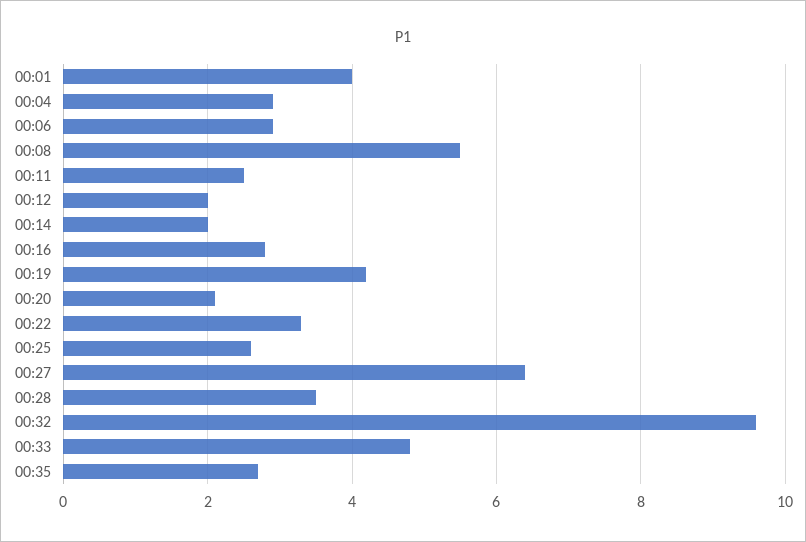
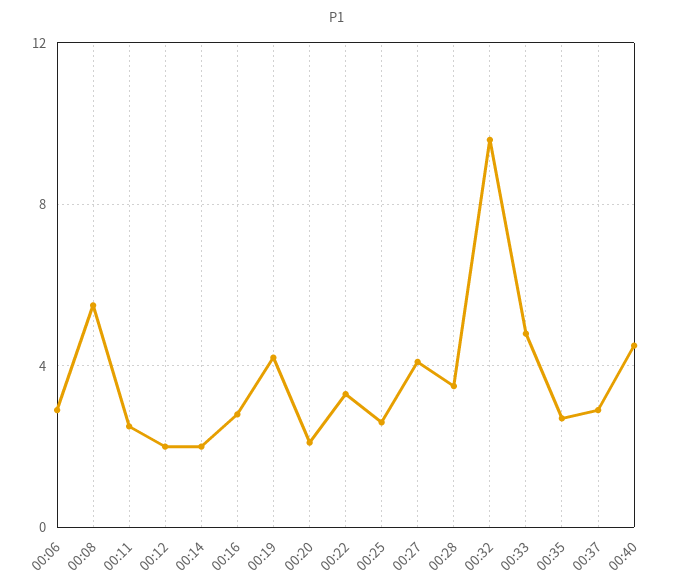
00:01: 4 -> none
00:04: 3 -> none
00:27: 6.5 -> 4
00:37: none -> 3
00:40: none -> 4.5

